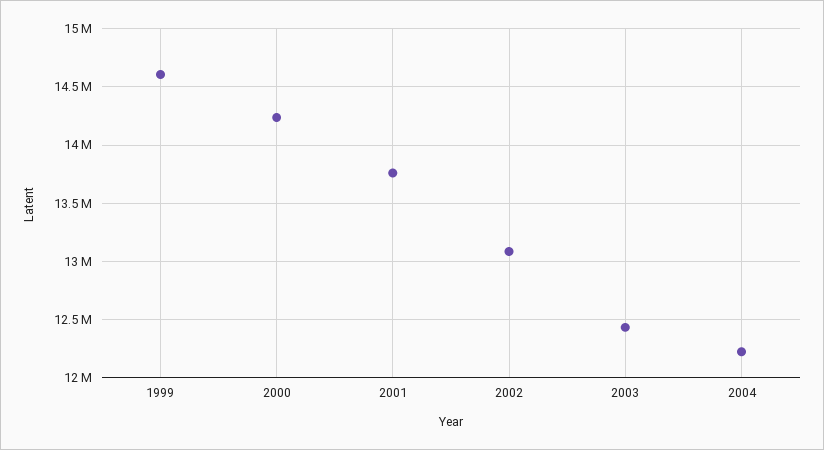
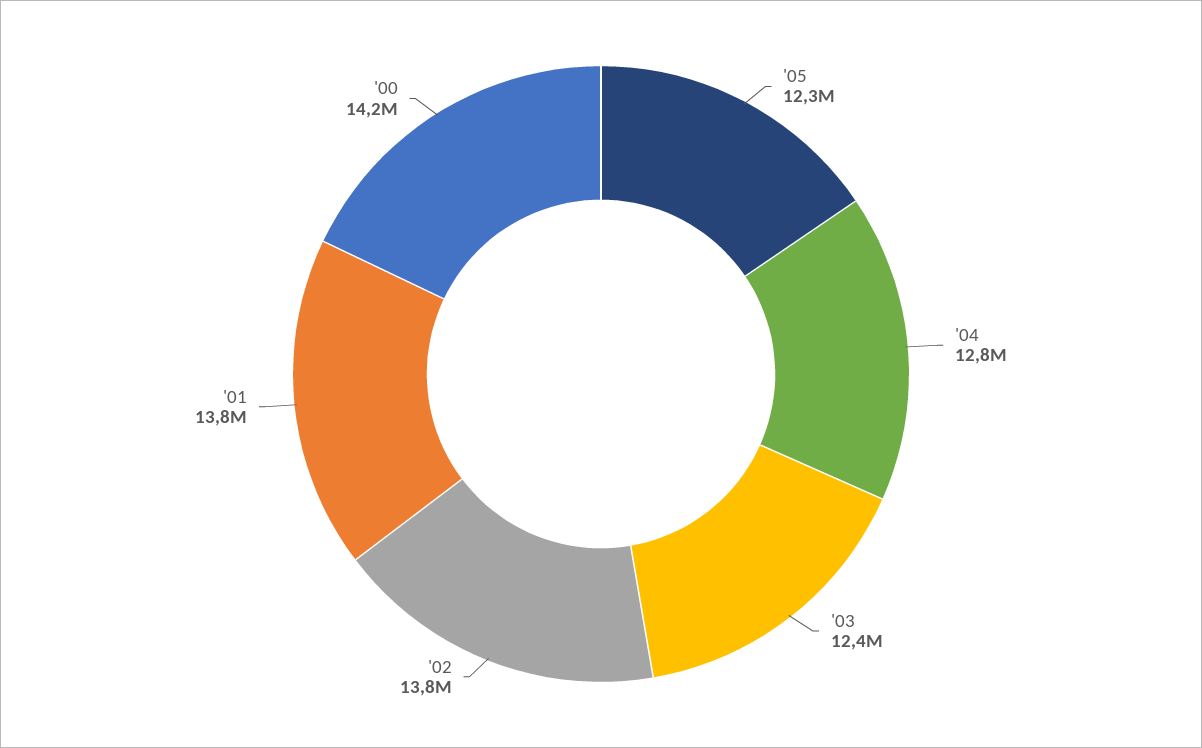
1999: 14600000 -> none
2002: 13100000 -> 13800000
2004: 12200000 -> 12800000
'05: none -> 12300000

